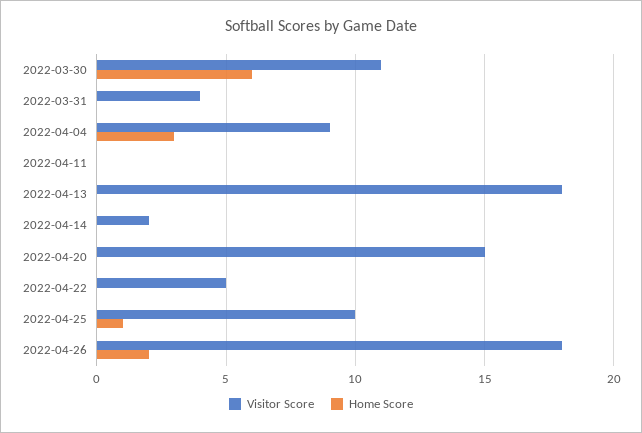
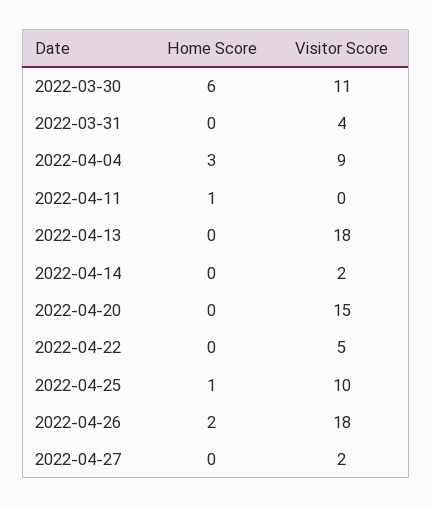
Home Score, 2022-04-11: 0 -> 1
Home Score, 2022-04-27: none -> 0
Visitor Score, 2022-04-27: none -> 2

